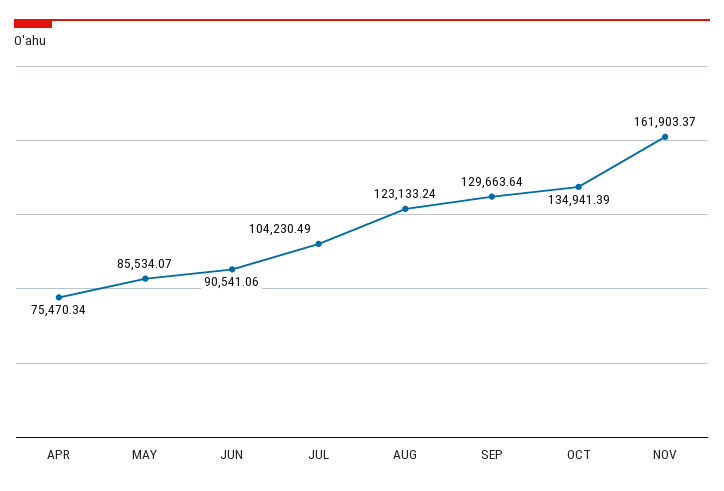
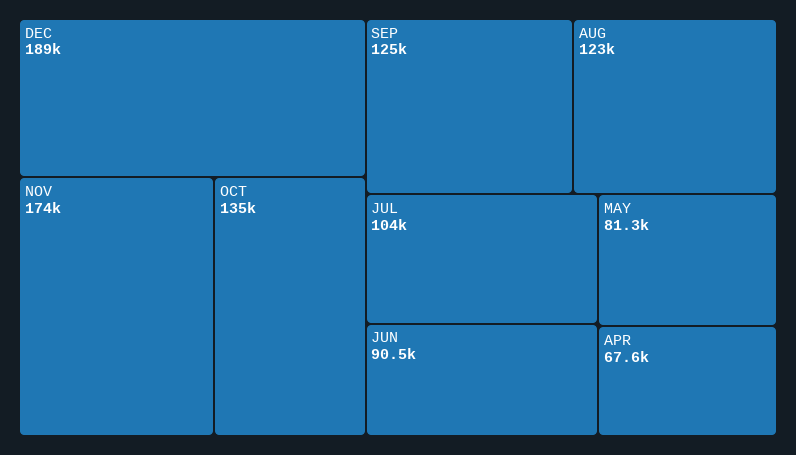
APR: 75470.34 -> 67600
MAY: 85534.07 -> 81300
SEP: 129663.64 -> 125000
NOV: 161903.37 -> 174000
DEC: none -> 189000

